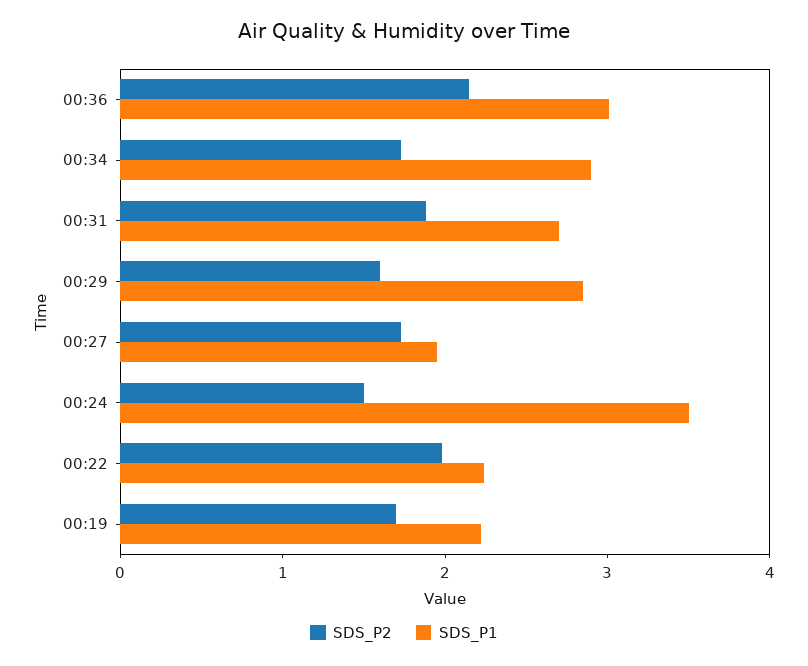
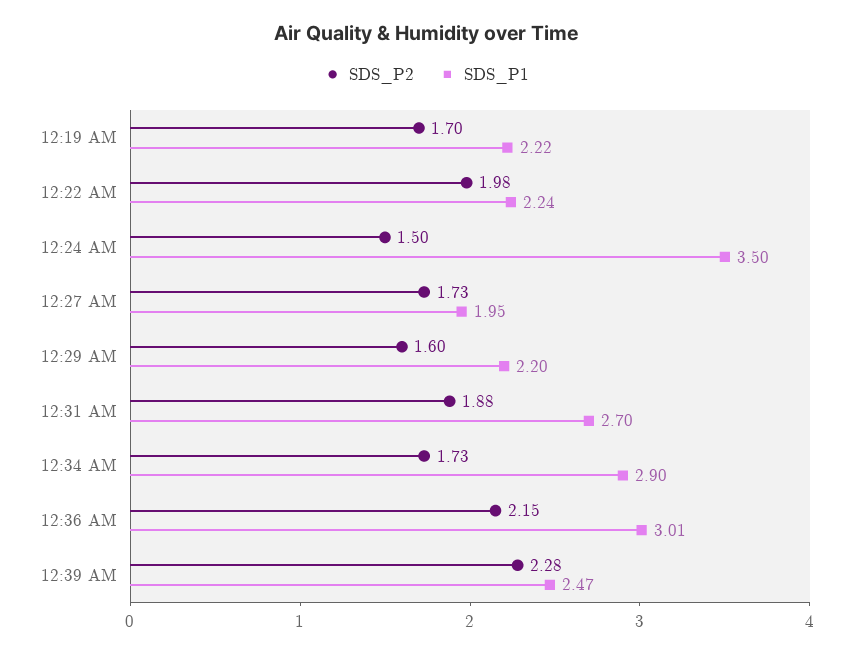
SDS_P1, 00:29: 2.8 -> 2.2
SDS_P2, 12:39 AM: none -> 2.28
SDS_P1, 12:39 AM: none -> 2.47

